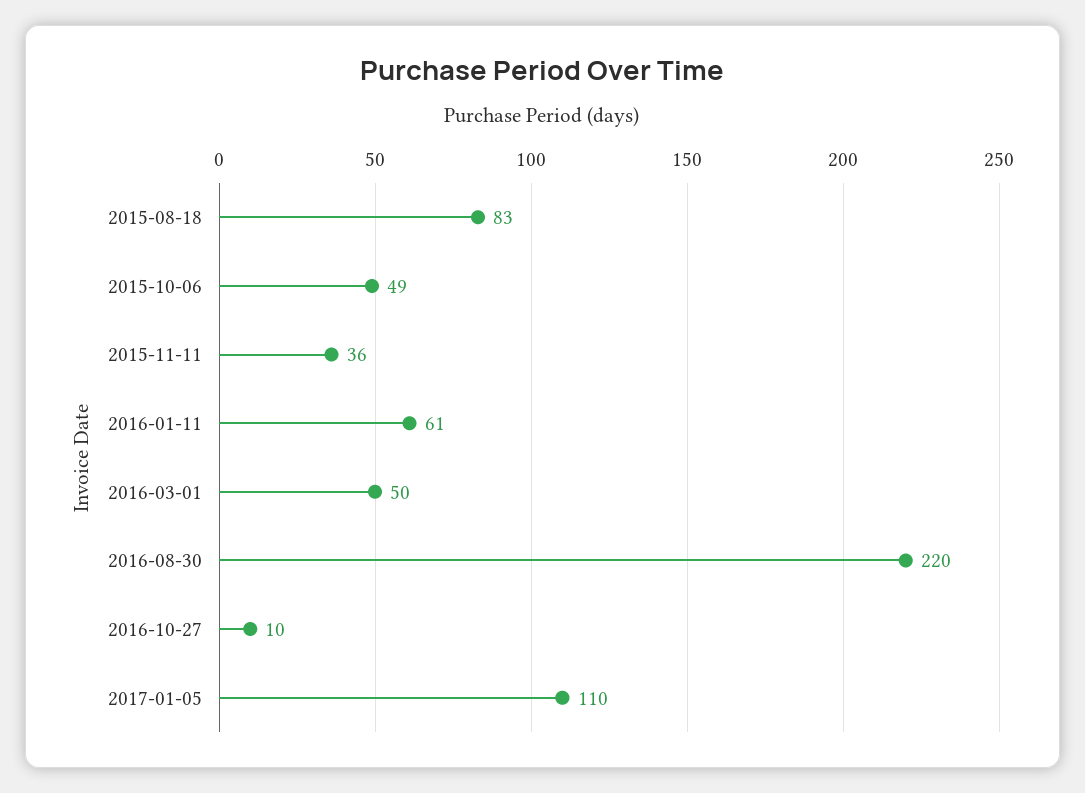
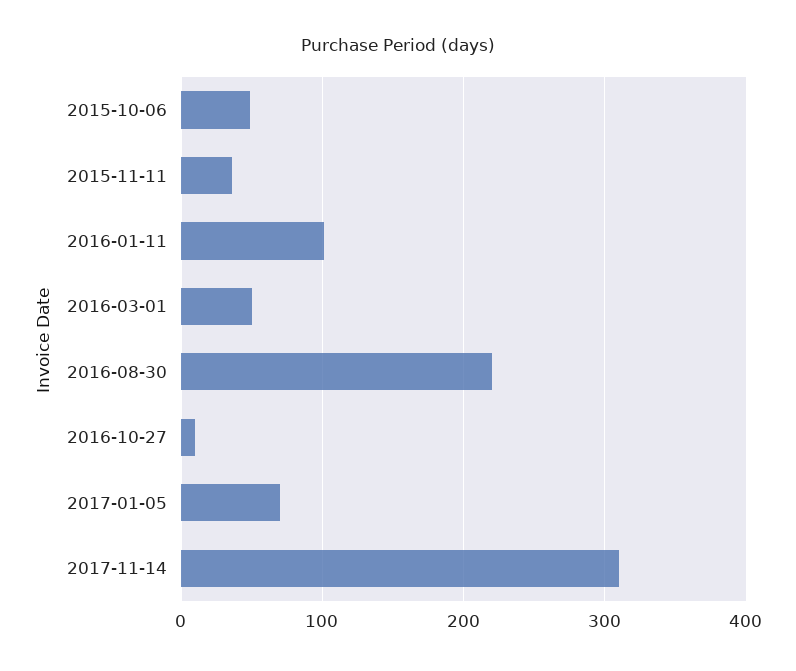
2015-08-18: 83 -> none
2016-01-11: 61 -> 100
2017-01-05: 110 -> 70
2017-11-14: none -> 310

